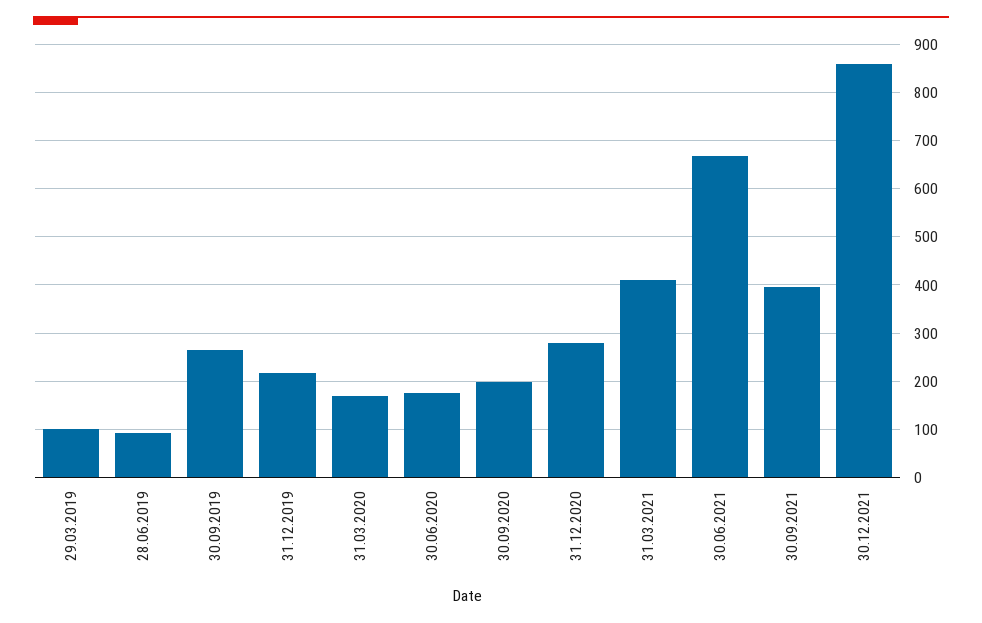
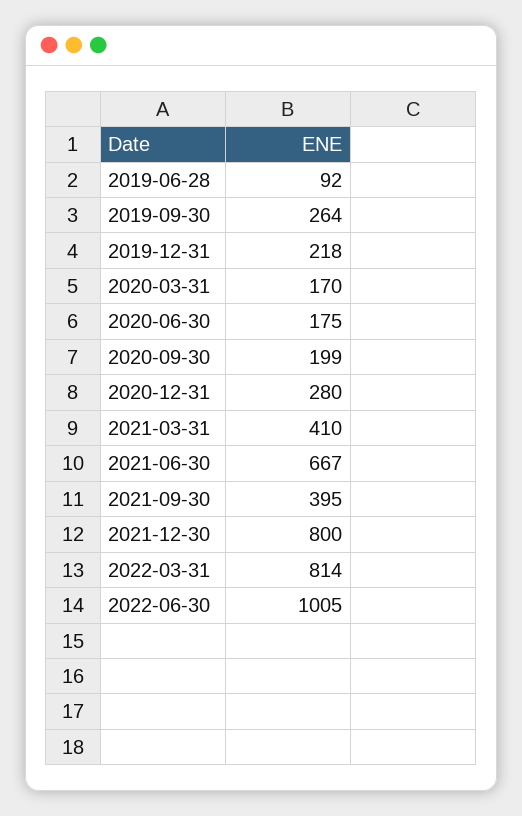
29.03.2019: 100 -> none
30.12.2021: 860 -> 800
2022-03-31: none -> 814
2022-06-30: none -> 1005

